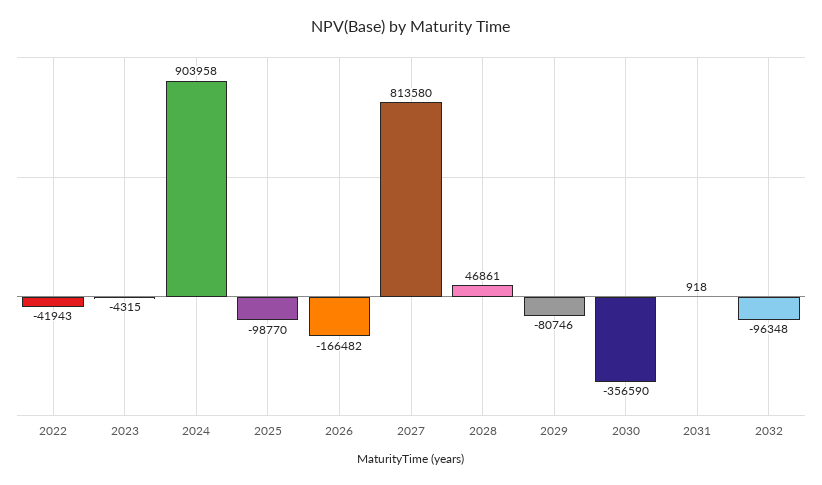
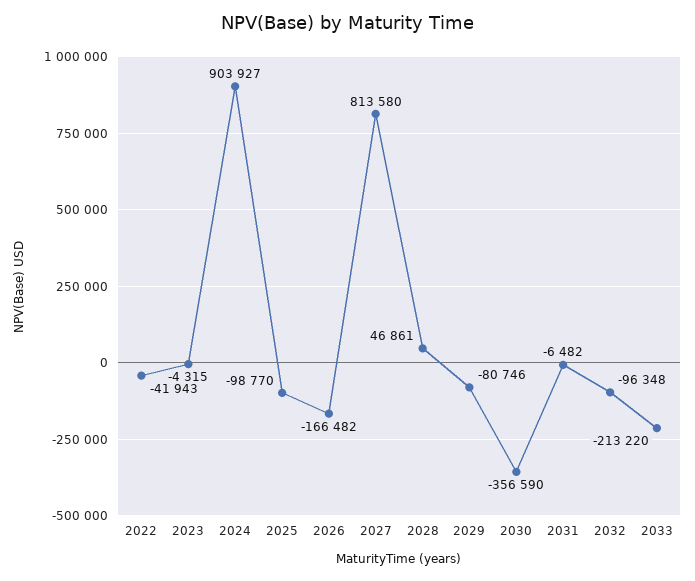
2024: 903958 -> 903927
2031: 918 -> -6482
2033: none -> -213220

